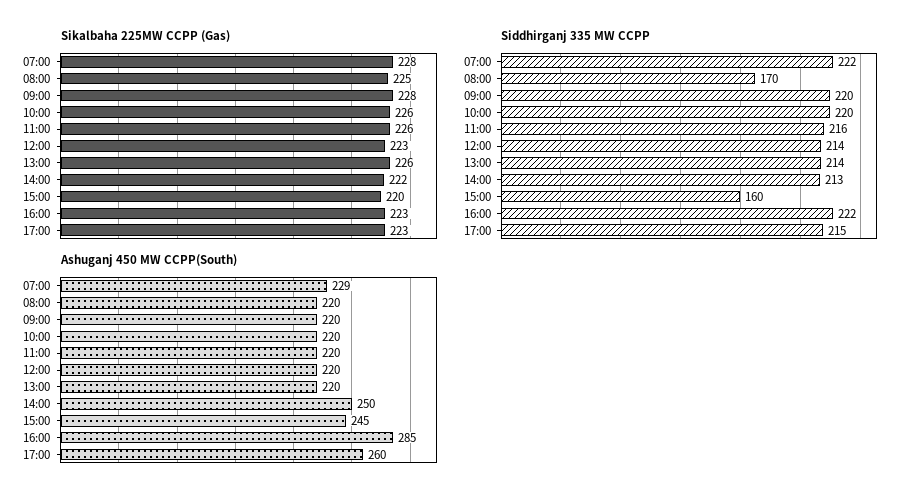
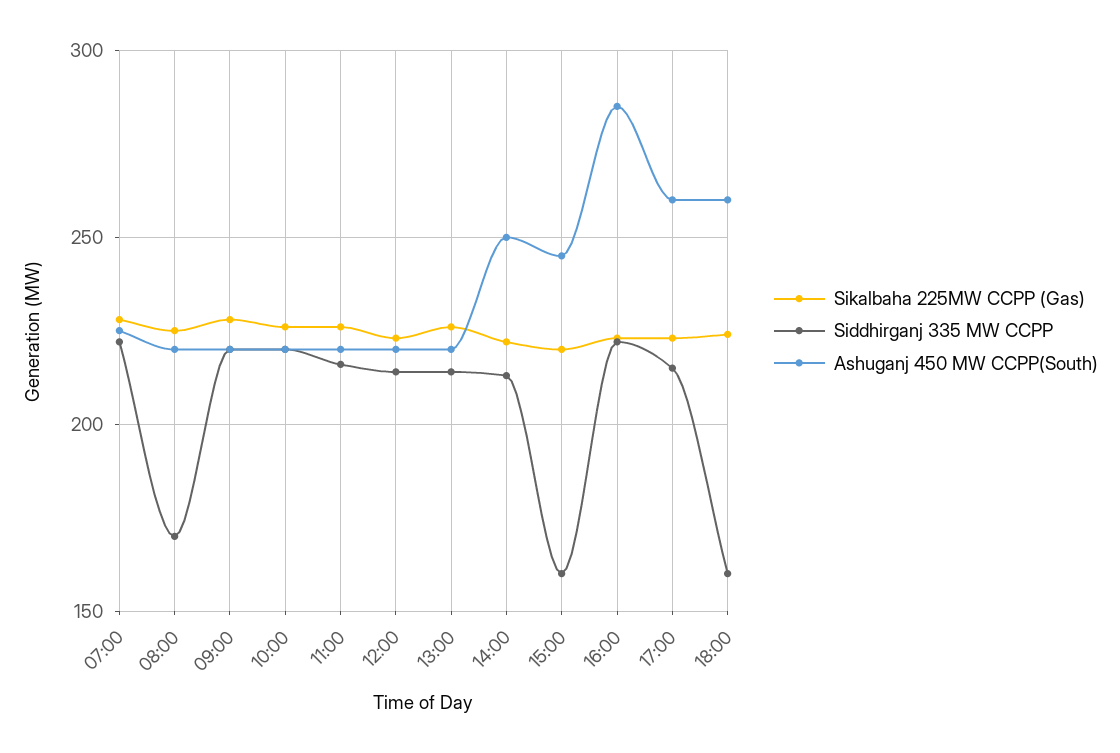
Ashuganj 450 MW CCPP(South), 07:00: 229 -> 225
Sikalbaha 225MW CCPP (Gas), 18:00: none -> 225
Siddhirganj 335 MW CCPP, 18:00: none -> 160
Ashuganj 450 MW CCPP(South), 18:00: none -> 260

